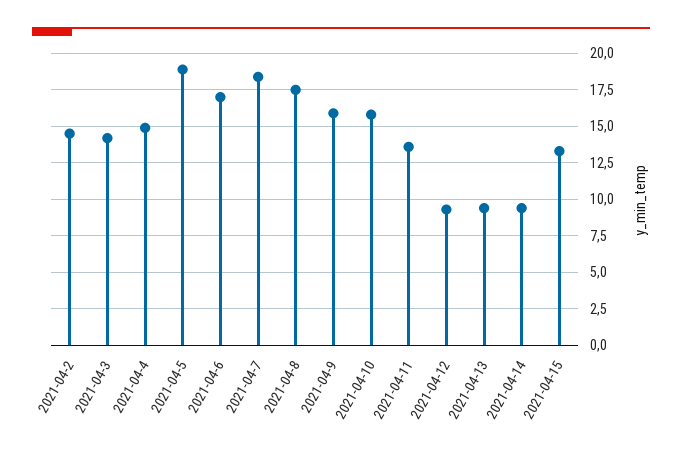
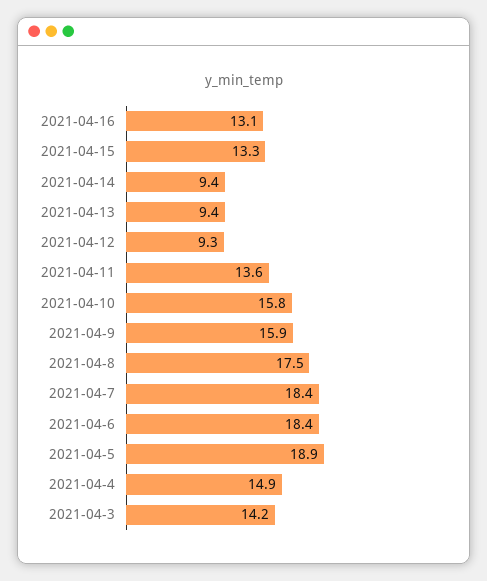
2021-04-2: 14.5 -> none
2021-04-6: 17 -> 18.4
2021-04-16: none -> 13.1

